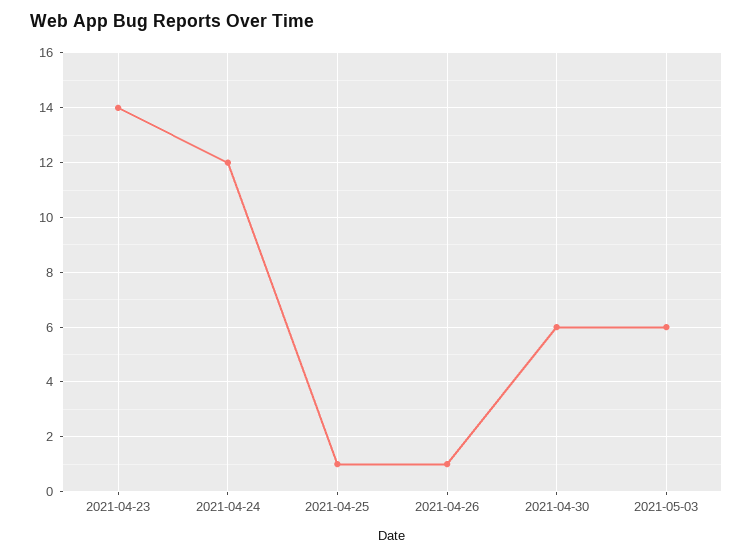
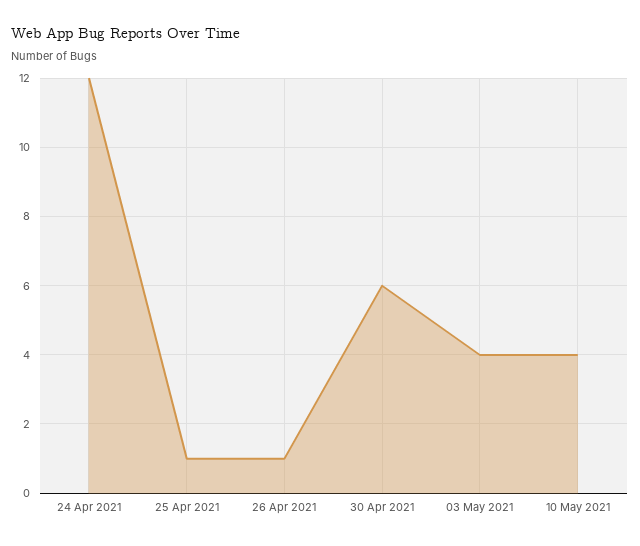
2021-04-23: 14 -> none
2021-05-03: 6 -> 4
10 May 2021: none -> 4

